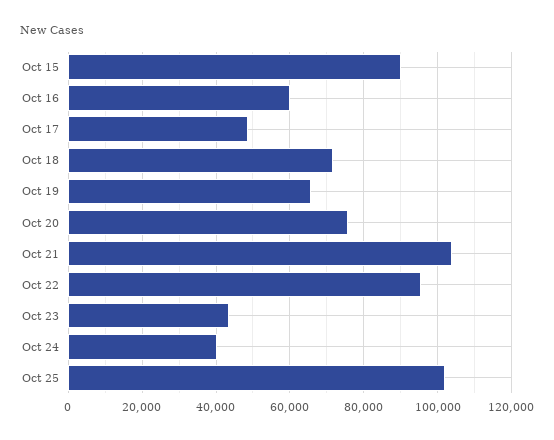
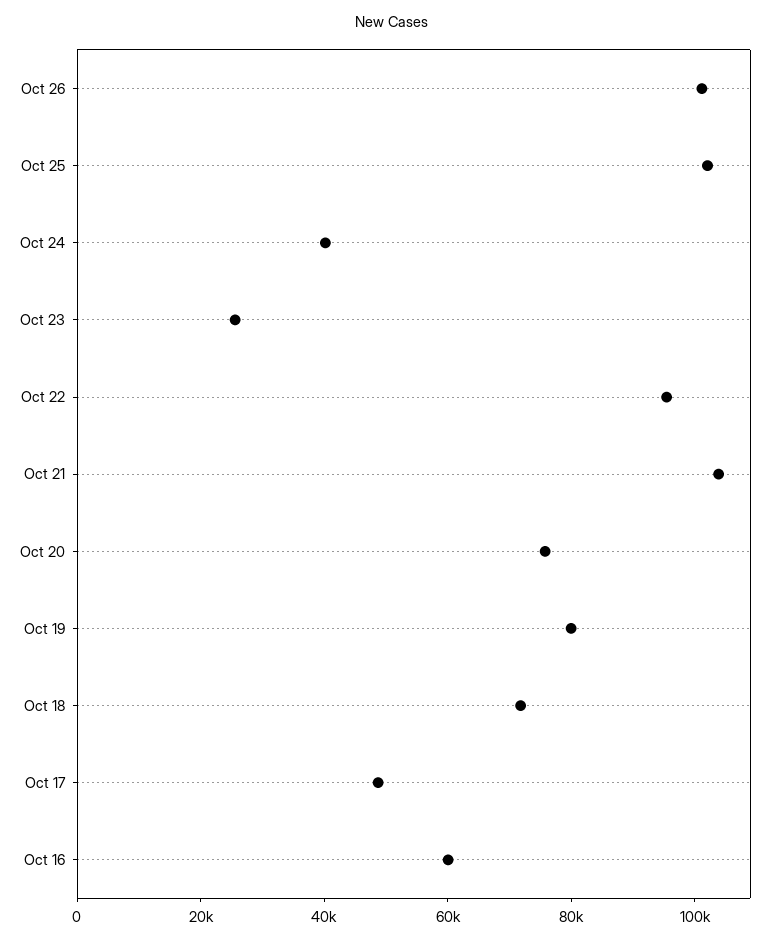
Oct 15: 90000 -> none
Oct 19: 66000 -> 80000
Oct 23: 44000 -> 25000
Oct 26: none -> 100000

